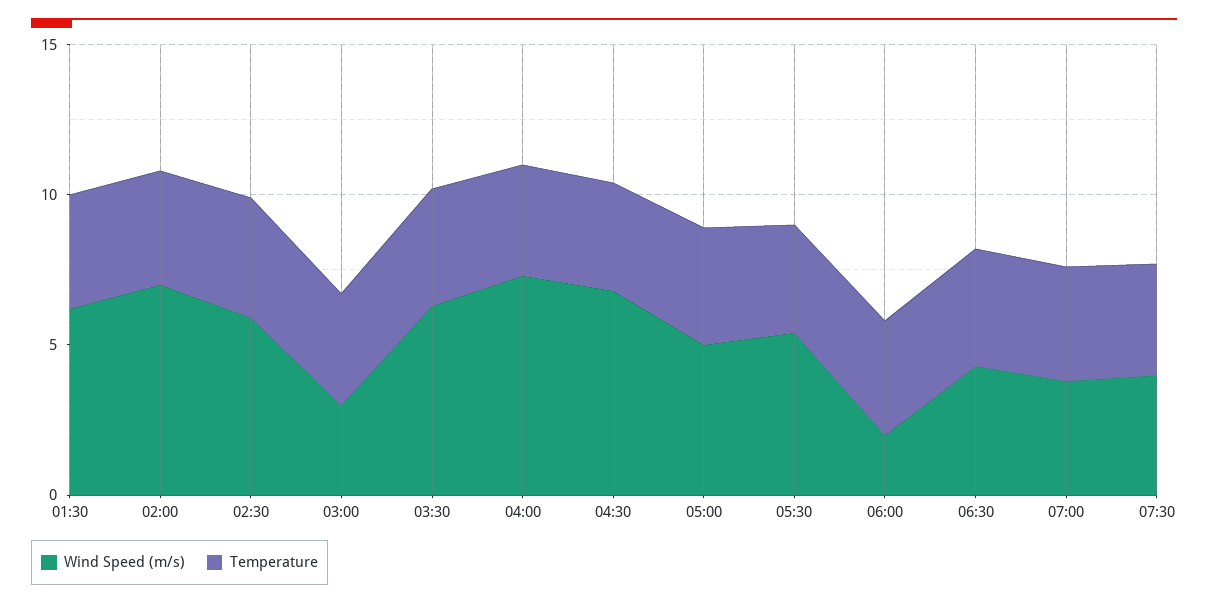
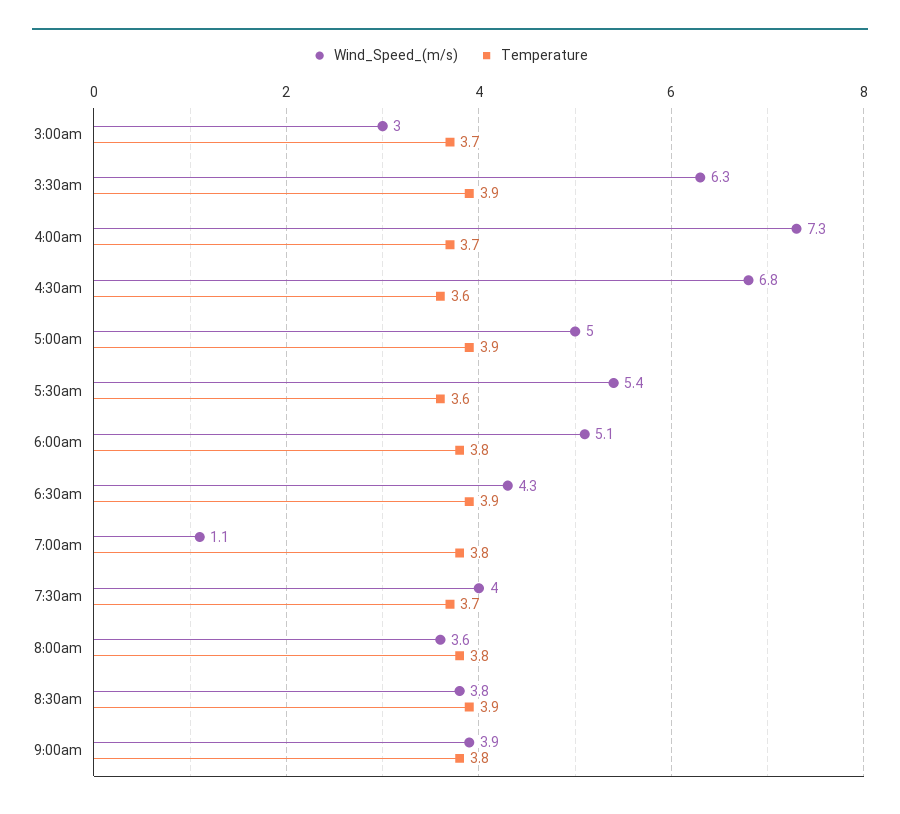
Wind Speed (m/s), 01:30: 6 -> none
Temperature, 01:30: 4 -> none
Wind Speed (m/s), 02:00: 7 -> none
Temperature, 02:00: 4 -> none
Wind Speed (m/s), 02:30: 6 -> none
Temperature, 02:30: 4 -> none
Wind Speed (m/s), 06:00: 2 -> 5.1
Wind Speed (m/s), 07:00: 4 -> 1.1
Wind Speed (m/s), 8:00am: none -> 3.6
Temperature, 8:00am: none -> 3.8
Wind Speed (m/s), 8:30am: none -> 3.8
Temperature, 8:30am: none -> 3.9
Wind Speed (m/s), 9:00am: none -> 3.9
Temperature, 9:00am: none -> 3.8

